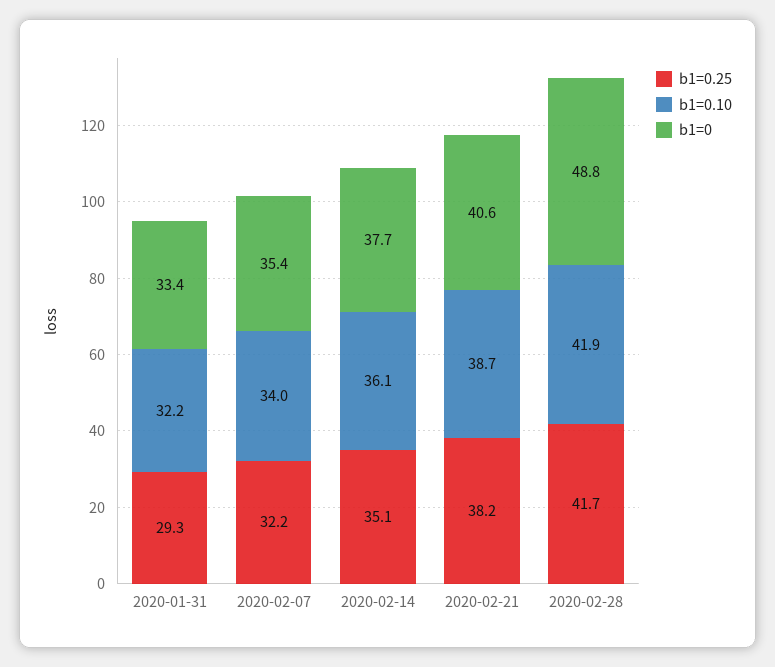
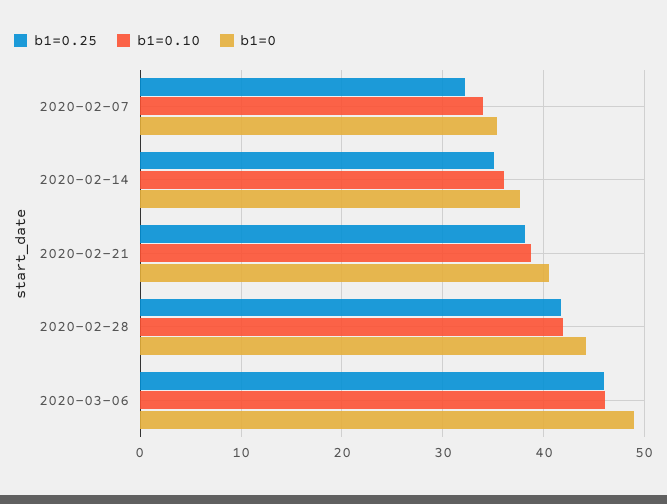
b1=0.25, 2020-01-31: 29.3 -> none
b1=0.10, 2020-01-31: 32.2 -> none
b1=0, 2020-01-31: 33.4 -> none
b1=0, 2020-02-28: 48.8 -> 44
b1=0.25, 2020-03-06: none -> 46
b1=0.10, 2020-03-06: none -> 46
b1=0, 2020-03-06: none -> 49

